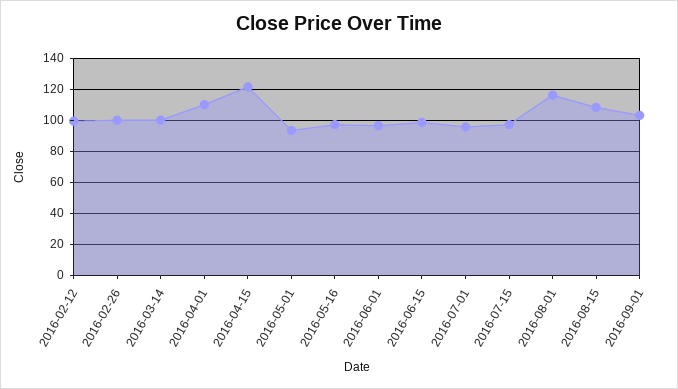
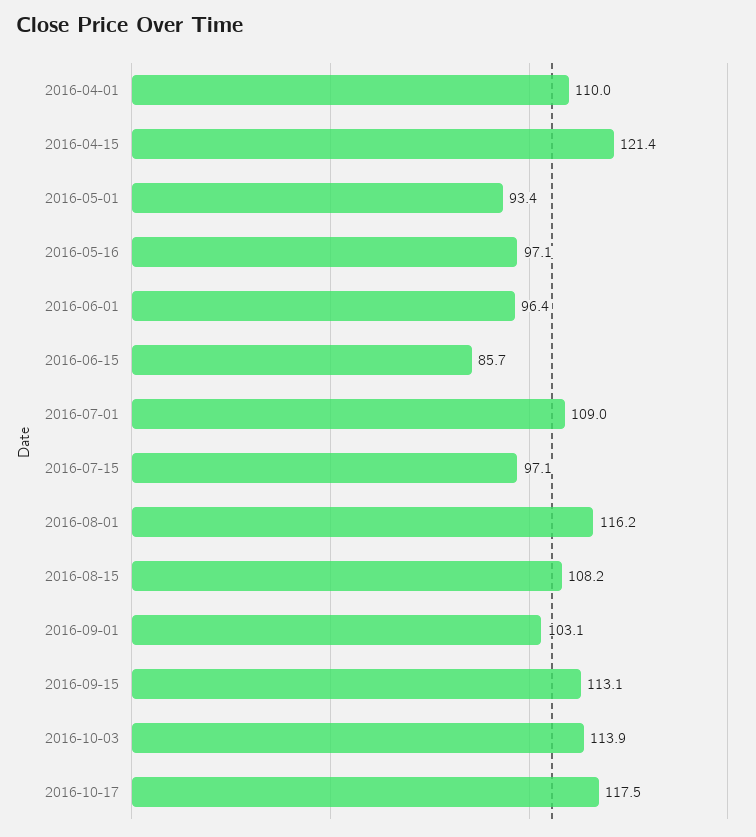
2016-02-12: 100 -> none
2016-02-26: 100 -> none
2016-03-14: 100 -> none
2016-06-15: 100 -> 85.7
2016-07-01: 95 -> 109
2016-09-15: none -> 113.1
2016-10-03: none -> 113.9
2016-10-17: none -> 117.5

